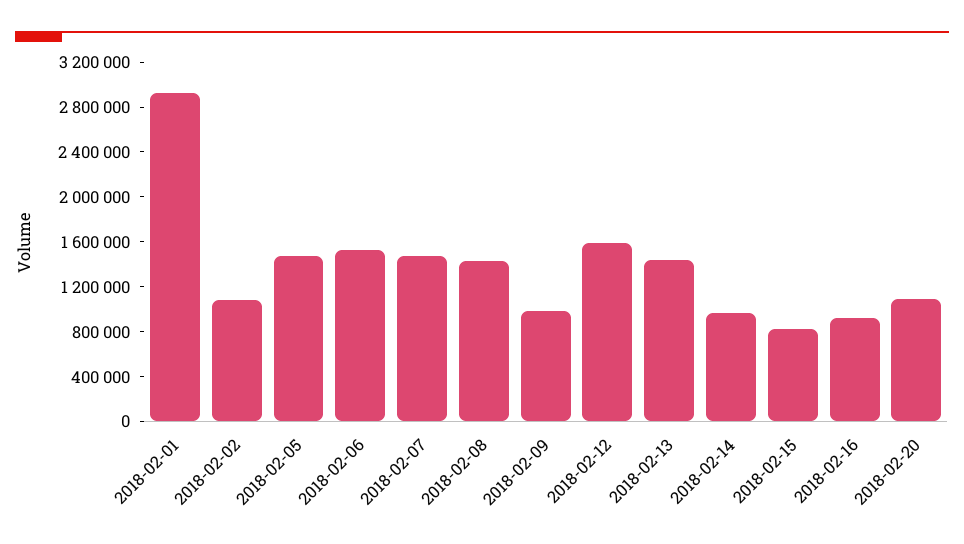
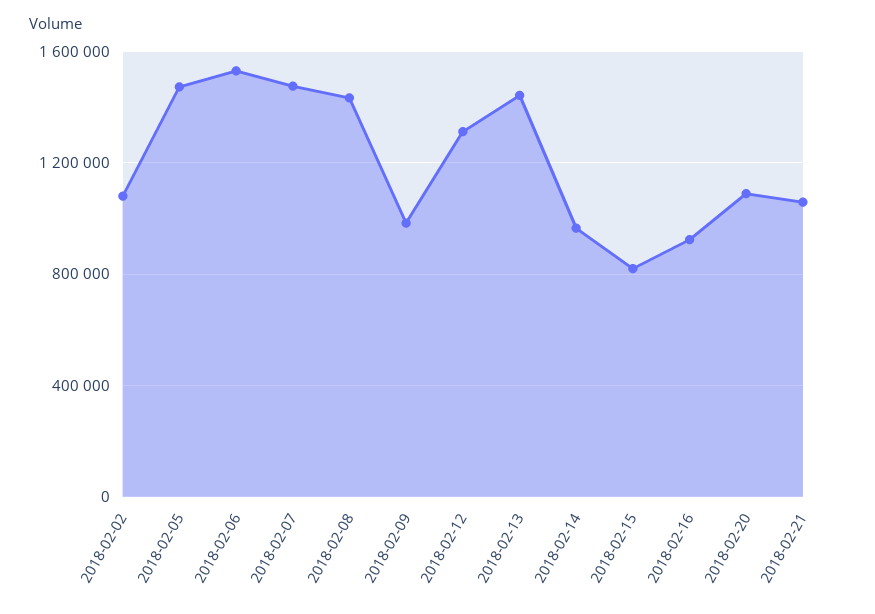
2018-02-01: 2900000 -> none
2018-02-12: 1600000 -> 1300000
2018-02-21: none -> 1050000

